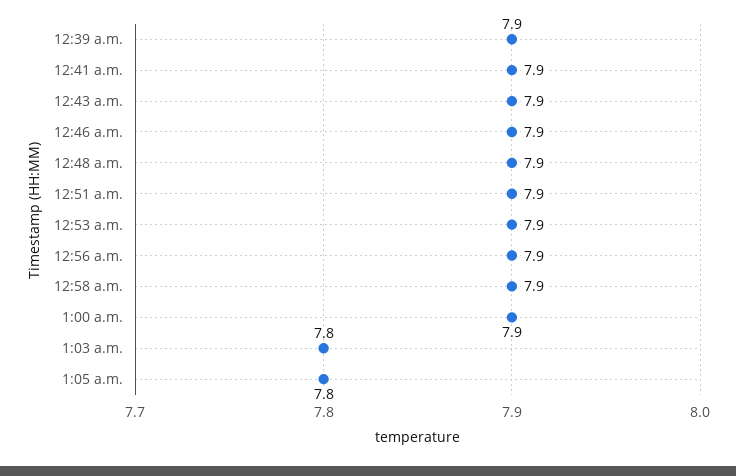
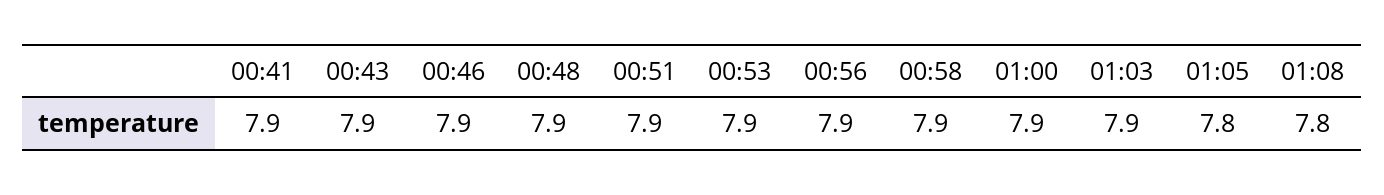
12:39 a.m.: 7.9 -> none
1:03 a.m.: 7.8 -> 7.9
01:08: none -> 7.8

